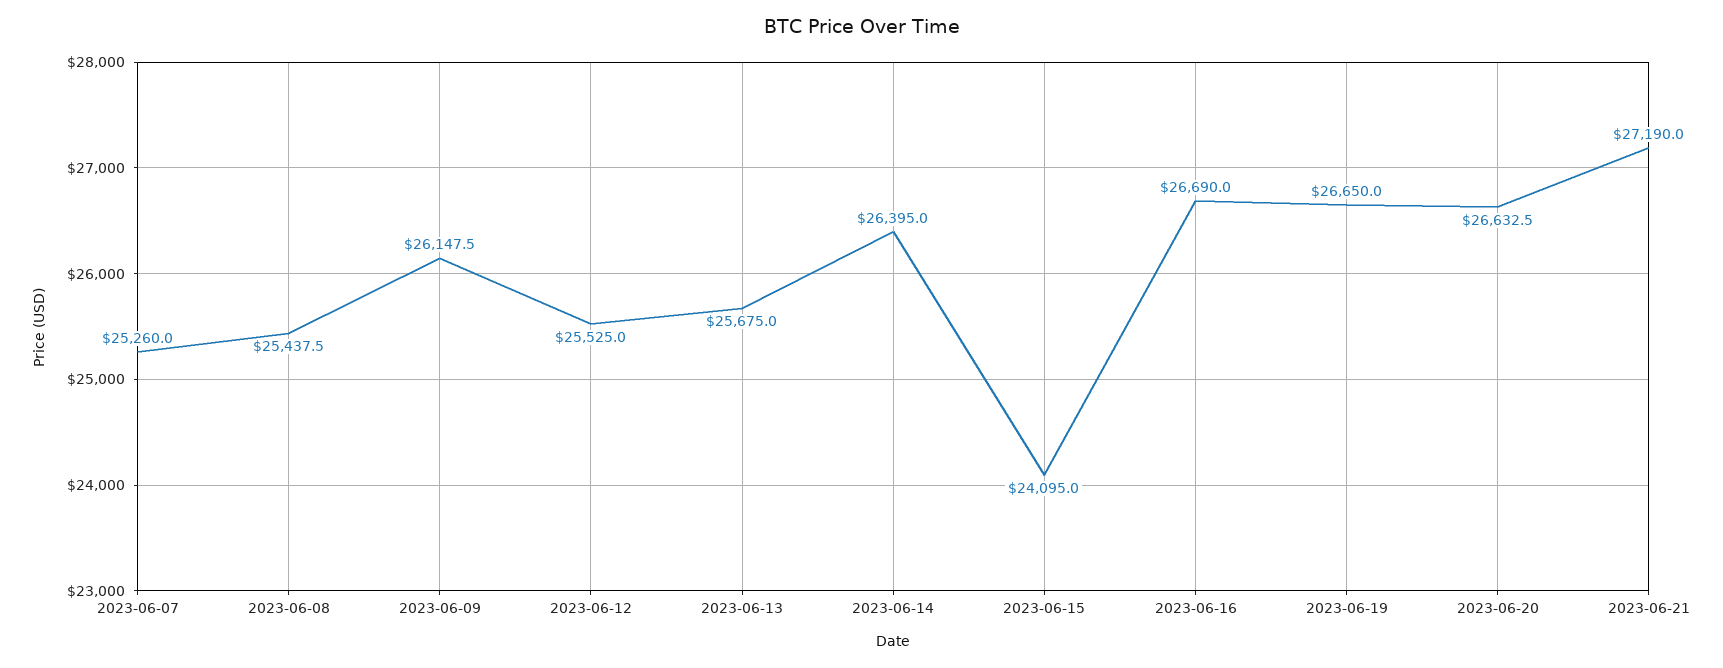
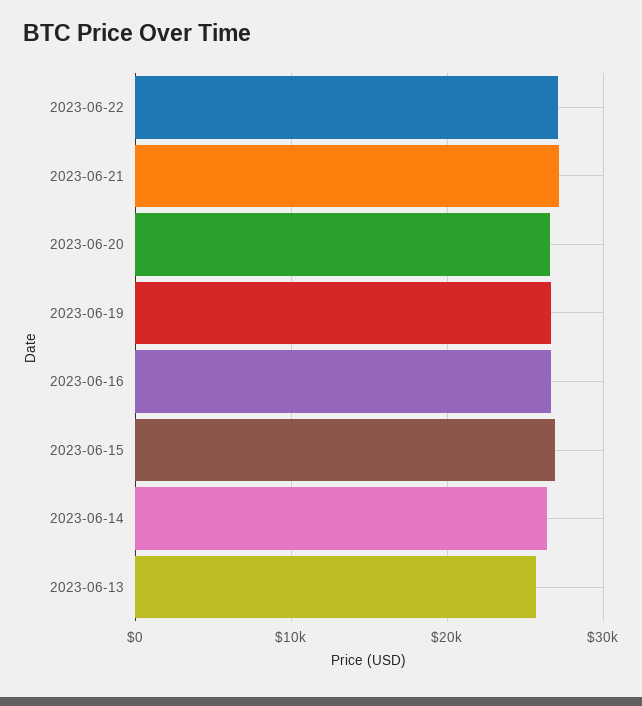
2023-06-07: 25260 -> none
2023-06-08: 25437.5 -> none
2023-06-09: 26147.5 -> none
2023-06-12: 25525 -> none
2023-06-15: 24095 -> 27000
2023-06-22: none -> 27000

